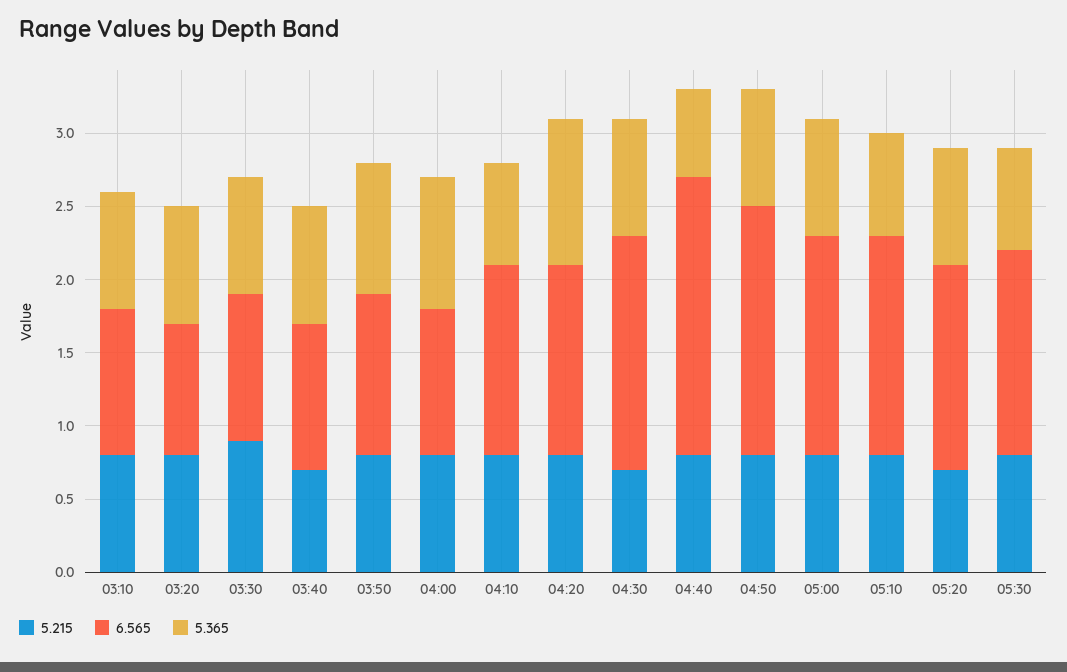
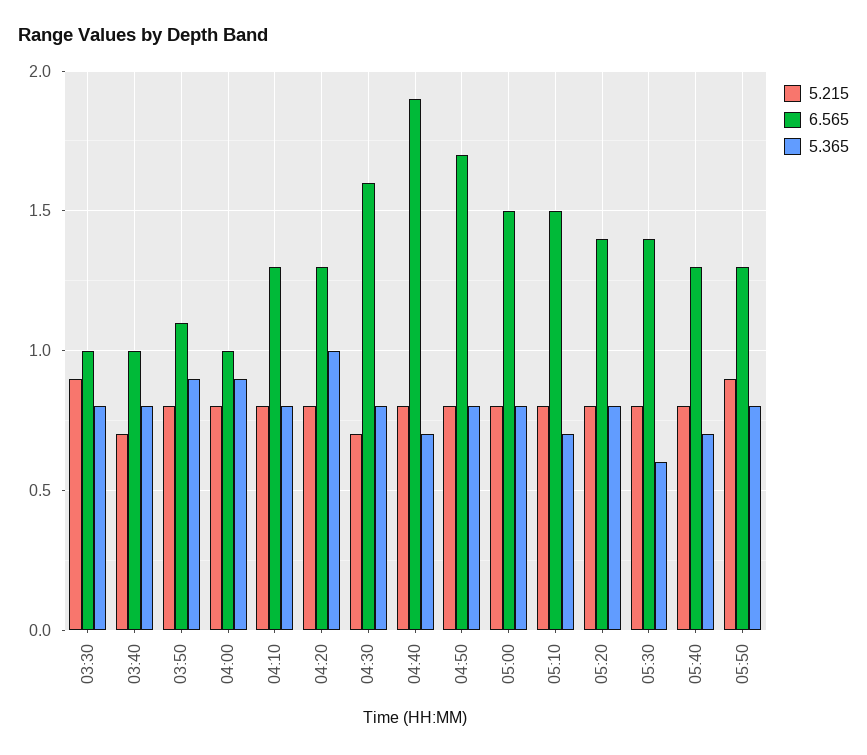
5.215, 03:10: 0.8 -> none
6.565, 03:10: 1 -> none
5.365, 03:10: 0.8 -> none
5.215, 03:20: 0.8 -> none
6.565, 03:20: 0.9 -> none
5.365, 03:20: 0.8 -> none
5.365, 04:10: 0.7 -> 0.8
5.365, 04:40: 0.6 -> 0.7
5.215, 05:20: 0.7 -> 0.8
5.365, 05:30: 0.7 -> 0.6
5.215, 05:40: none -> 0.8
6.565, 05:40: none -> 1.3
5.365, 05:40: none -> 0.7
5.215, 05:50: none -> 0.9
6.565, 05:50: none -> 1.3
5.365, 05:50: none -> 0.8

